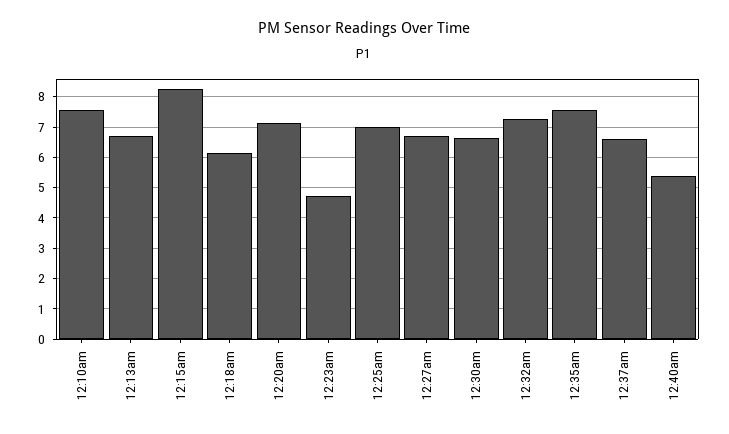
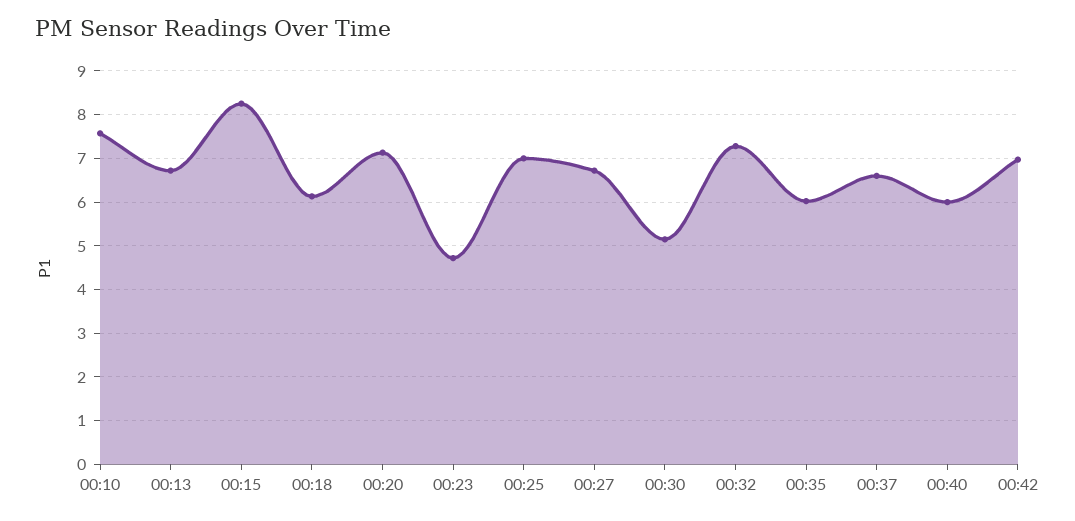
12:30am: 6.6 -> 5.2
12:35am: 7.6 -> 6
12:40am: 5.4 -> 6
00:42: none -> 7

